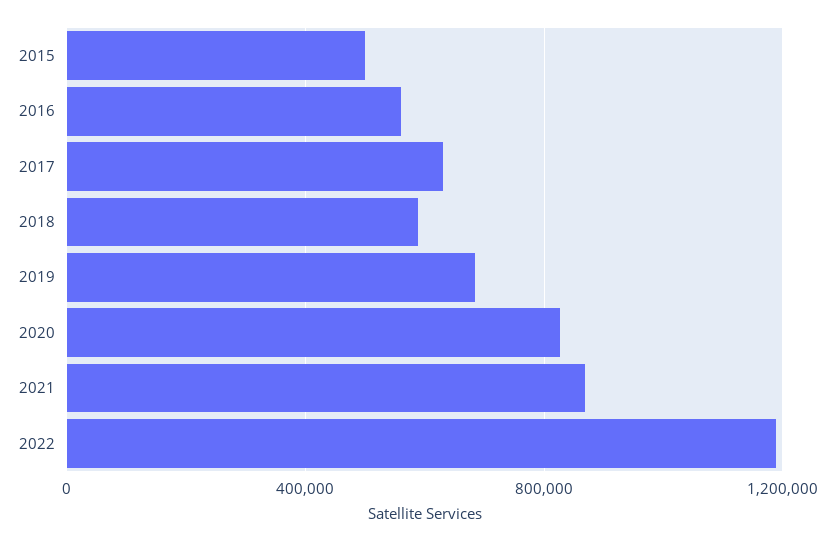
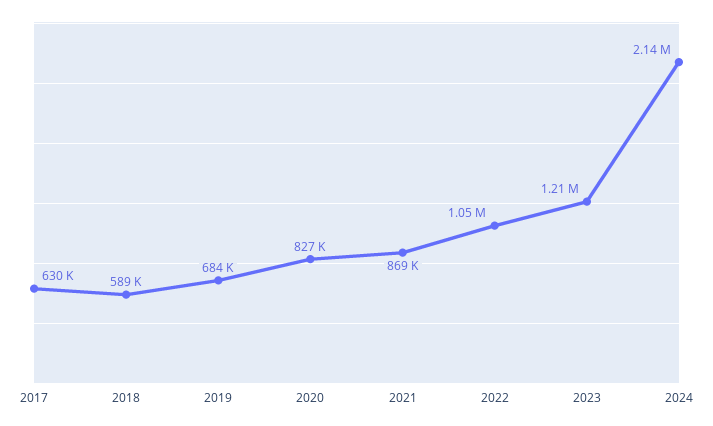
2015: 500000 -> none
2016: 550000 -> none
2022: 1200000 -> 1050000
2023: none -> 1210000
2024: none -> 2140000

